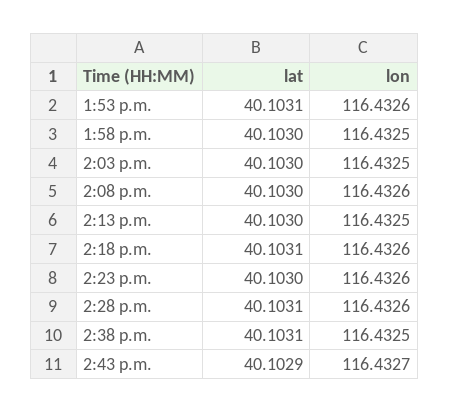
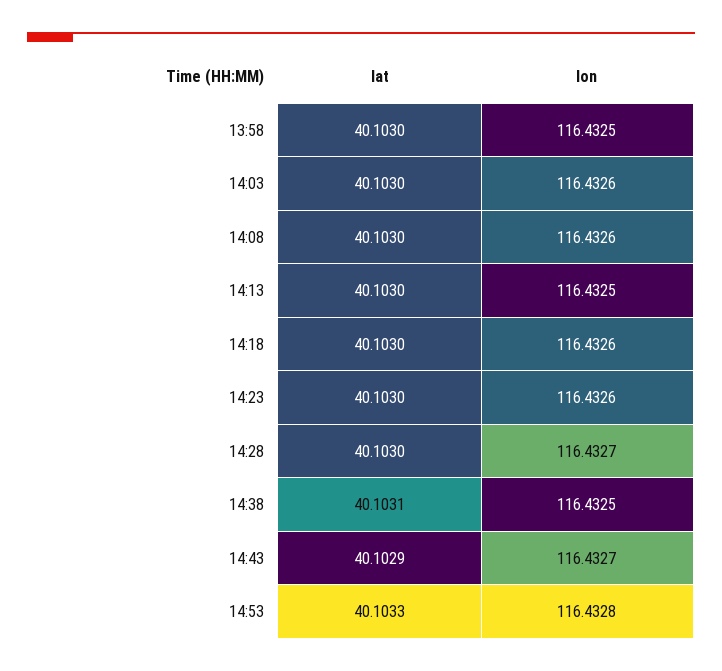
lat, 1:53 p.m.: 40.1031 -> none
lon, 1:53 p.m.: 116.4326 -> none
lon, 2:03 p.m.: 116.4325 -> 116.4326
lat, 2:18 p.m.: 40.1031 -> 40.103
lat, 2:28 p.m.: 40.1031 -> 40.103
lon, 2:28 p.m.: 116.4326 -> 116.4327
lat, 14:53: none -> 40.1033
lon, 14:53: none -> 116.4328

